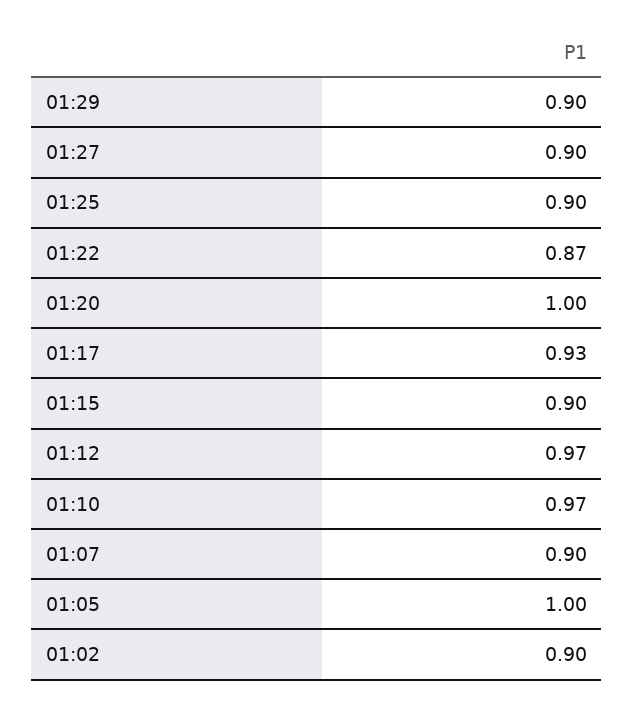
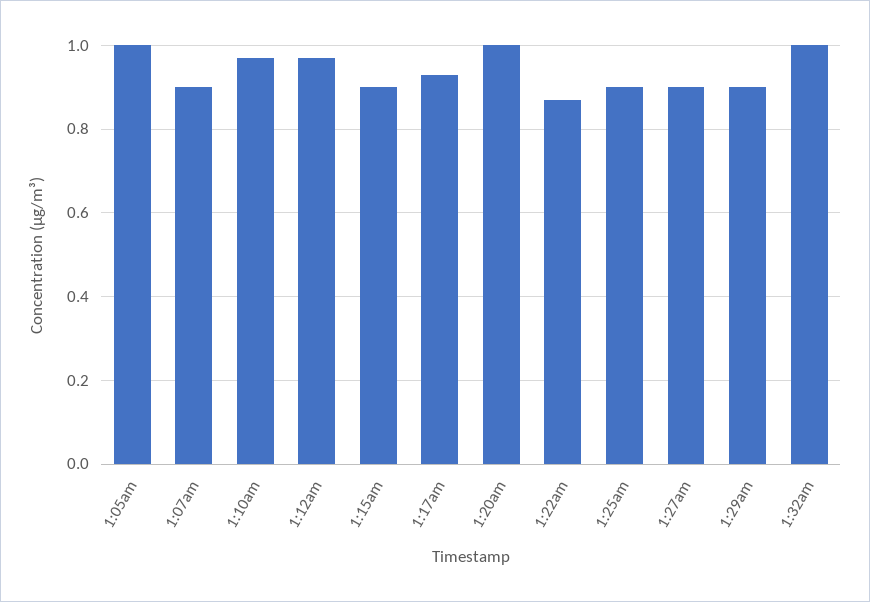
01:02: 0.9 -> none
1:32am: none -> 1

